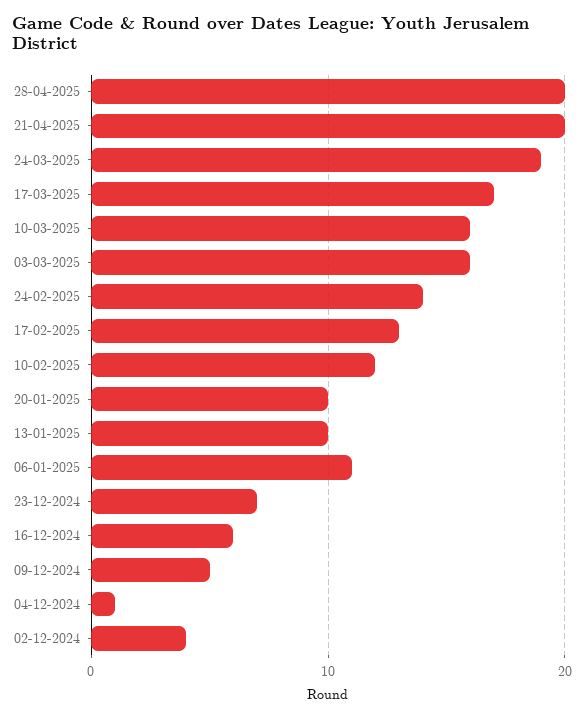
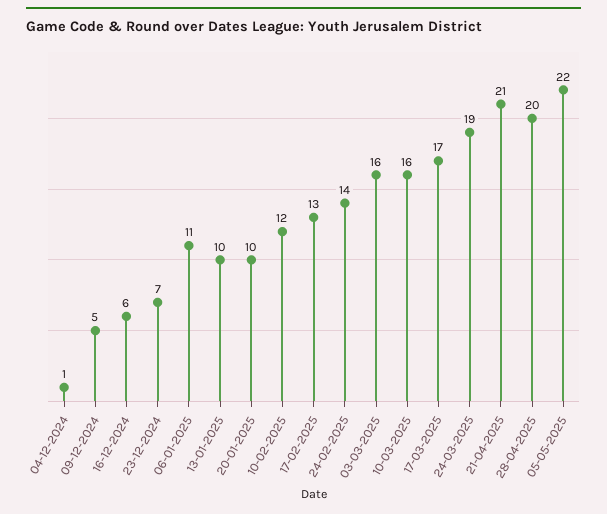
21-04-2025: 20 -> 21
02-12-2024: 4 -> none
05-05-2025: none -> 22

